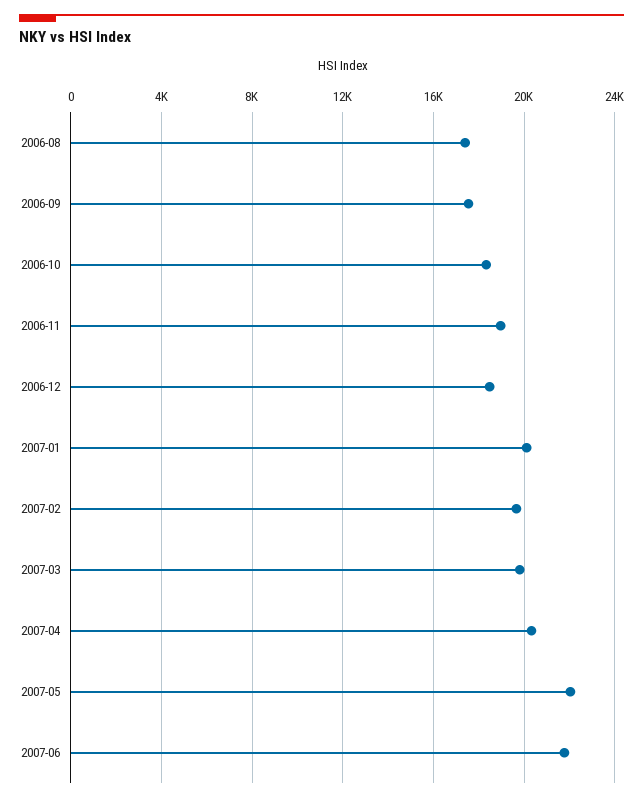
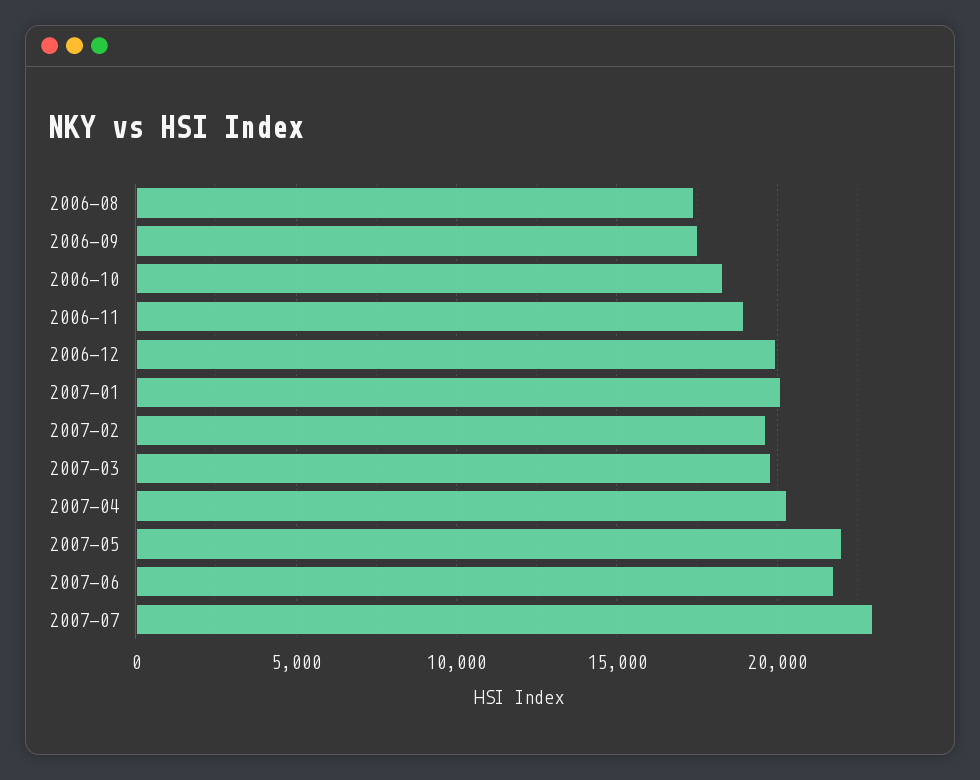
2006-12: 18500 -> 20000
2007-07: none -> 23000

